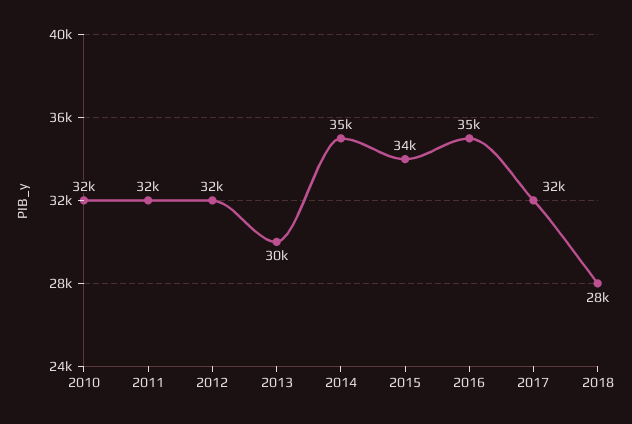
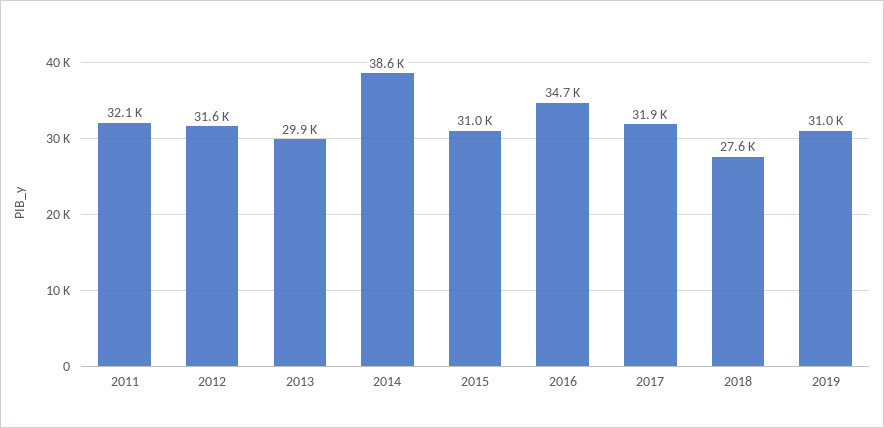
2010: 32000 -> none
2014: 35000 -> 38600
2015: 34000 -> 31000
2019: none -> 31000

